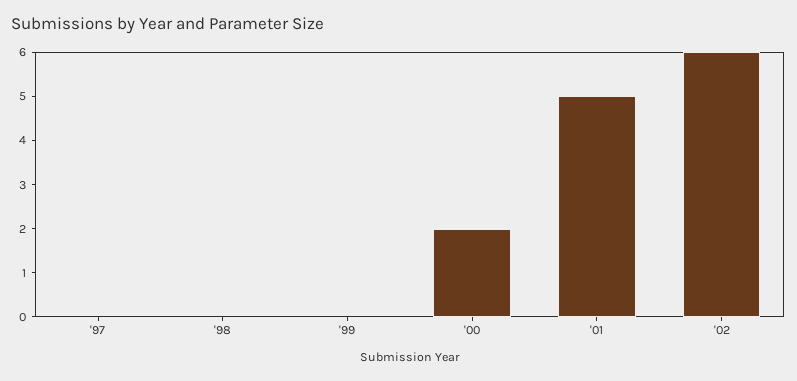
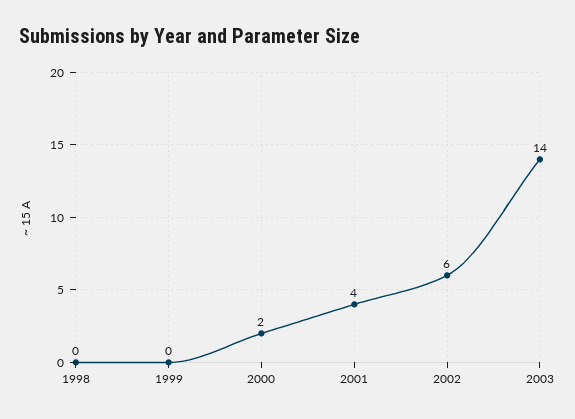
'97: 0 -> none
'01: 5 -> 4
2003: none -> 14

